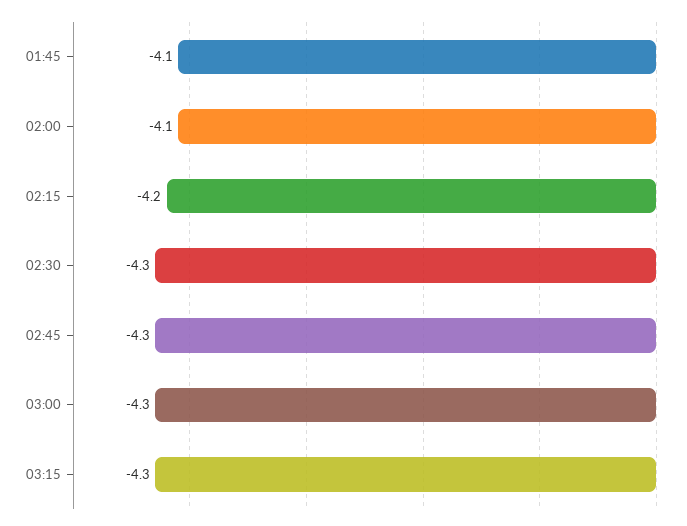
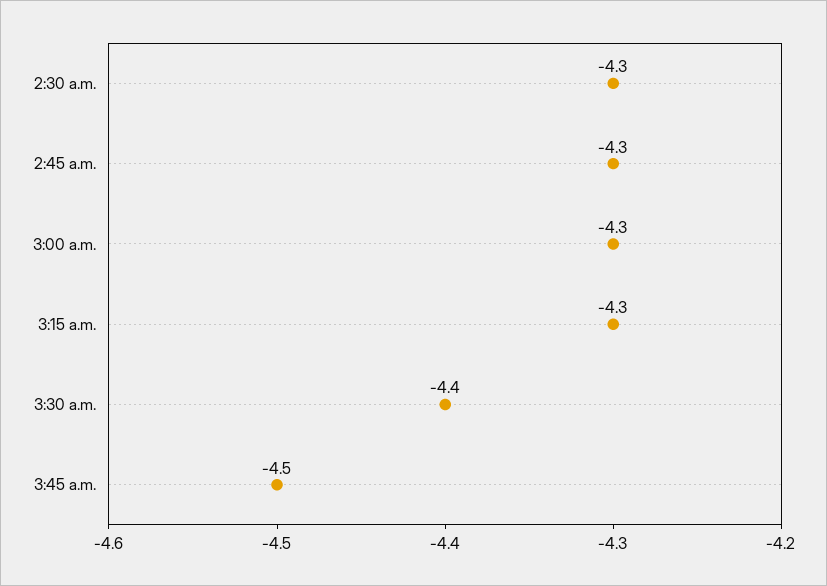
01:45: -4.1 -> none
02:00: -4.1 -> none
02:15: -4.2 -> none
3:30 a.m.: none -> -4.4
3:45 a.m.: none -> -4.5

